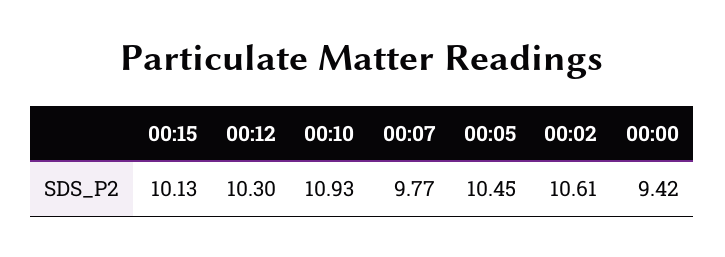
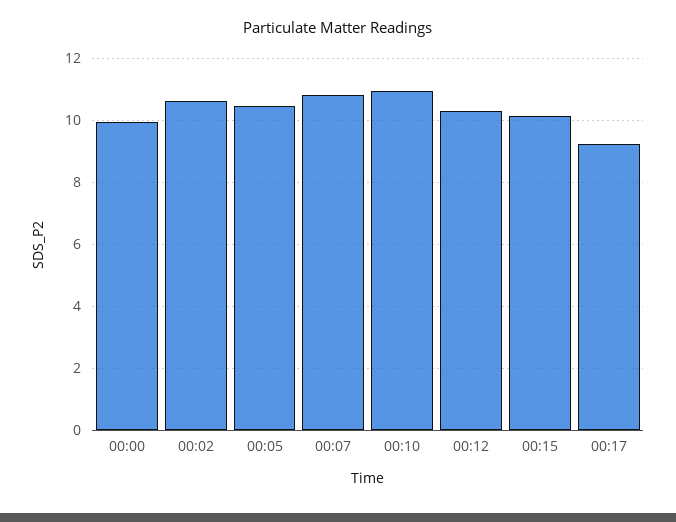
00:07: 9.77 -> 10.8
00:00: 9.42 -> 10
00:17: none -> 9.2

